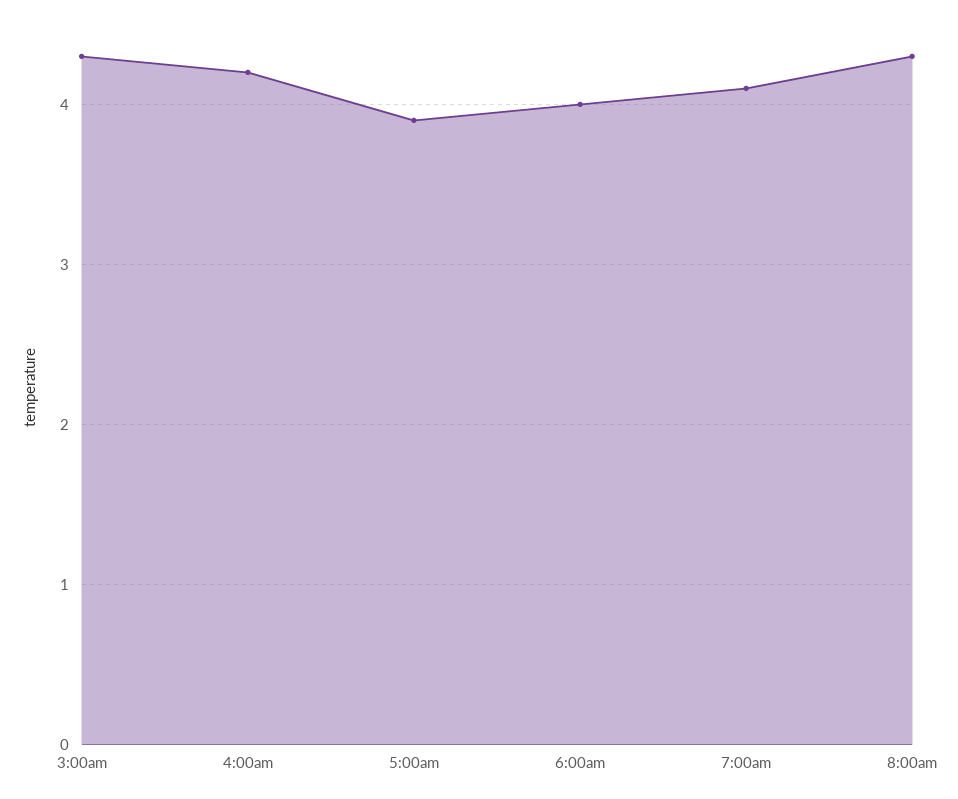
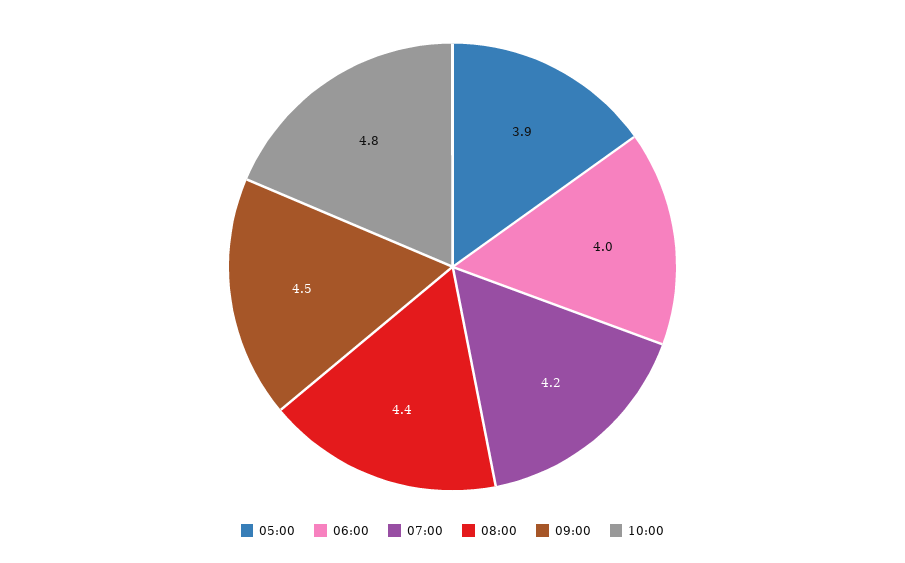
3:00am: 4.3 -> none
4:00am: 4.2 -> none
7:00am: 4.1 -> 4.2
8:00am: 4.3 -> 4.4
09:00: none -> 4.5
10:00: none -> 4.8

